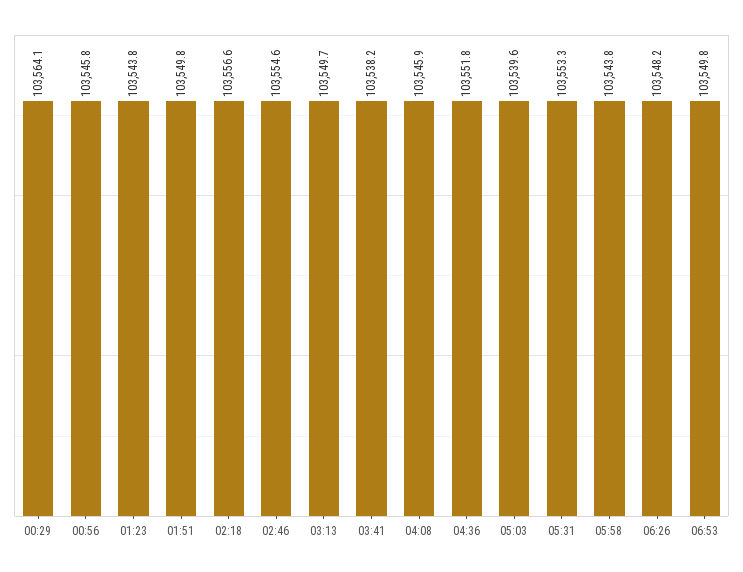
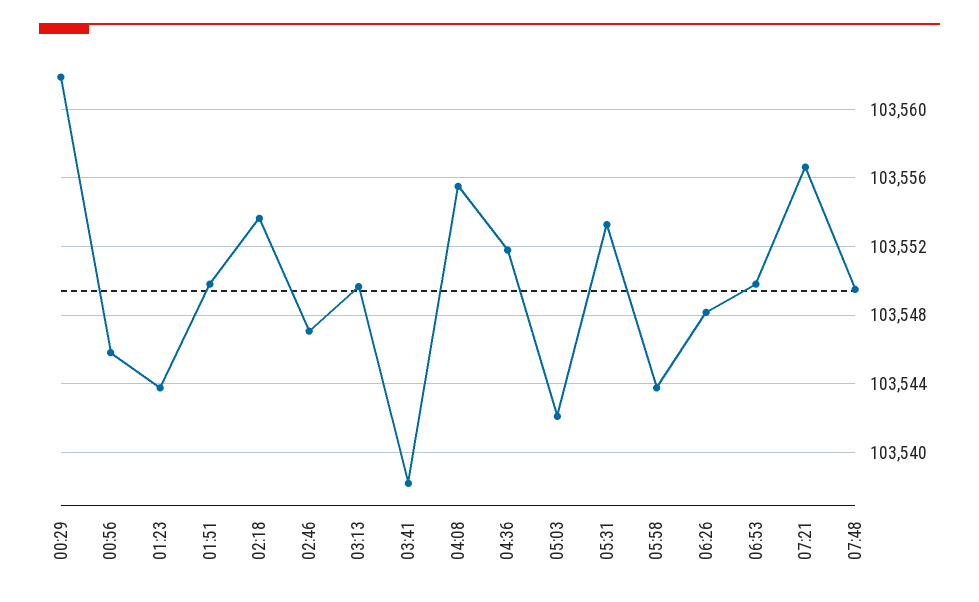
00:29: 103564.1 -> 103562
02:18: 103556.6 -> 103553.5
02:46: 103554.6 -> 103547
04:08: 103545.9 -> 103555.5
05:03: 103539.6 -> 103542
07:21: none -> 103556.5
07:48: none -> 103549.5

